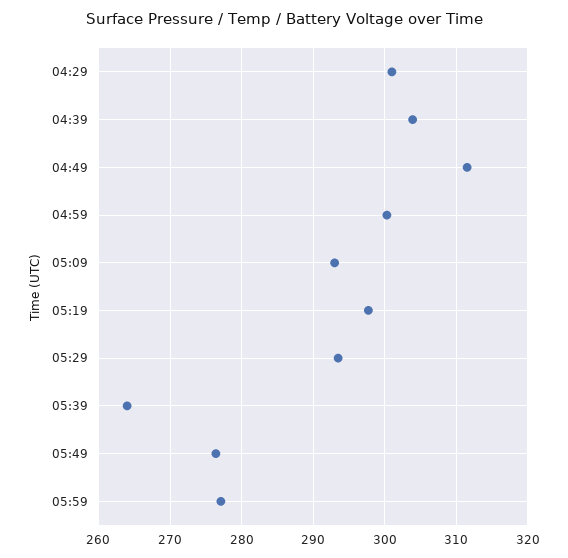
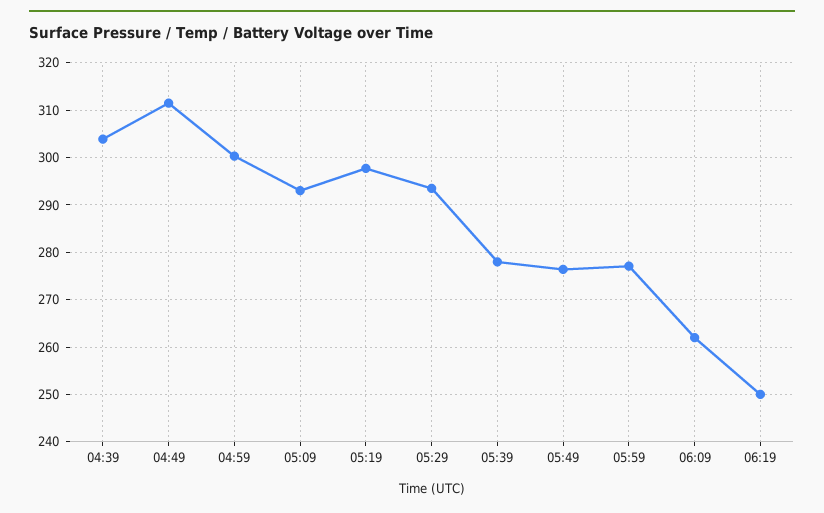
04:29: 301 -> none
05:39: 264 -> 278
06:09: none -> 262
06:19: none -> 250

